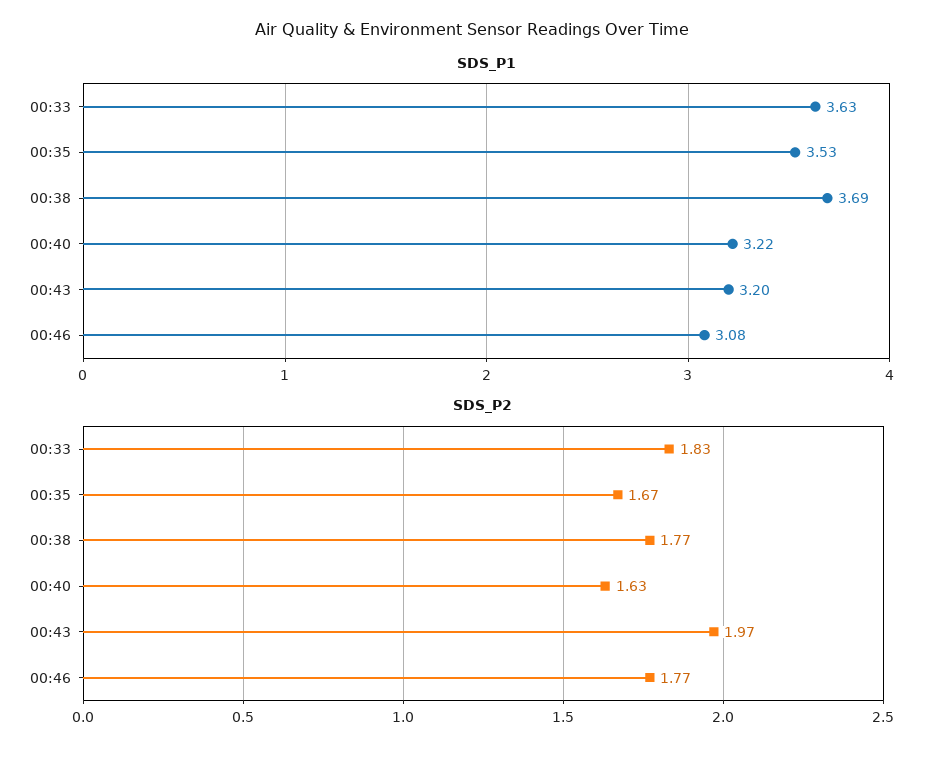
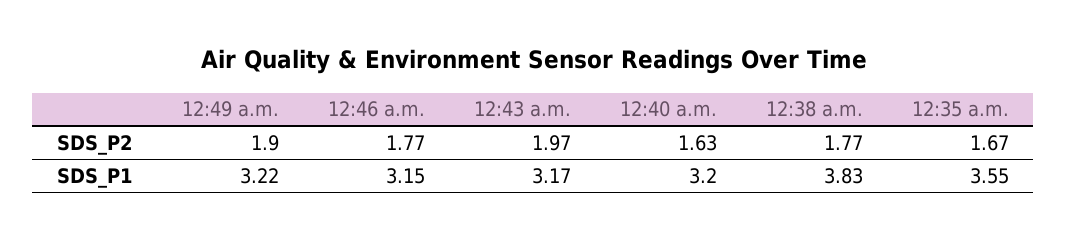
SDS_P1, 00:33: 3.63 -> none
SDS_P1, 00:35: 3.53 -> 3.55
SDS_P1, 00:38: 3.69 -> 3.83
SDS_P1, 00:40: 3.22 -> 3.2
SDS_P1, 00:43: 3.2 -> 3.17
SDS_P1, 00:46: 3.08 -> 3.15
SDS_P2, 00:33: 1.83 -> none
SDS_P2, 12:49 a.m.: none -> 1.9
SDS_P1, 12:49 a.m.: none -> 3.22

